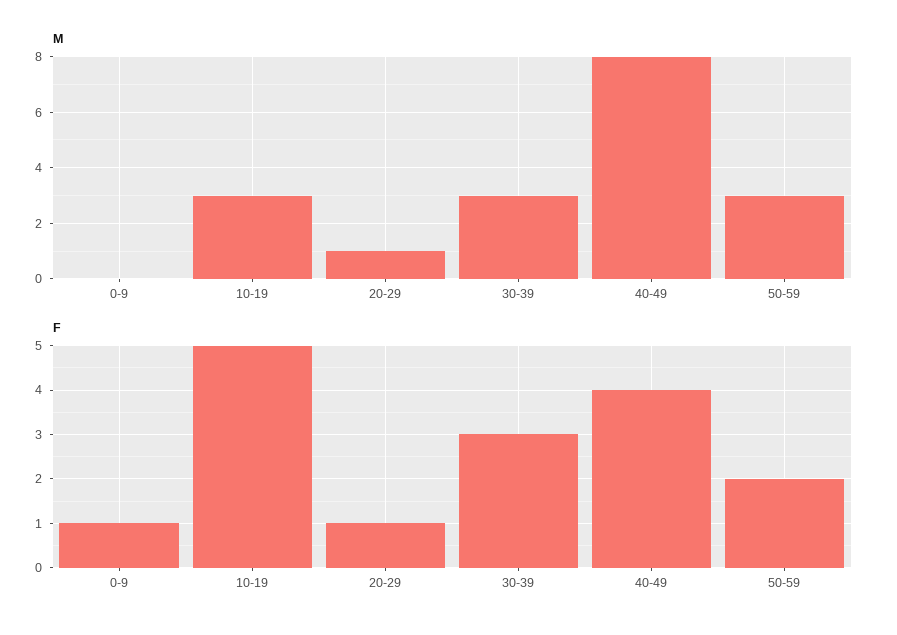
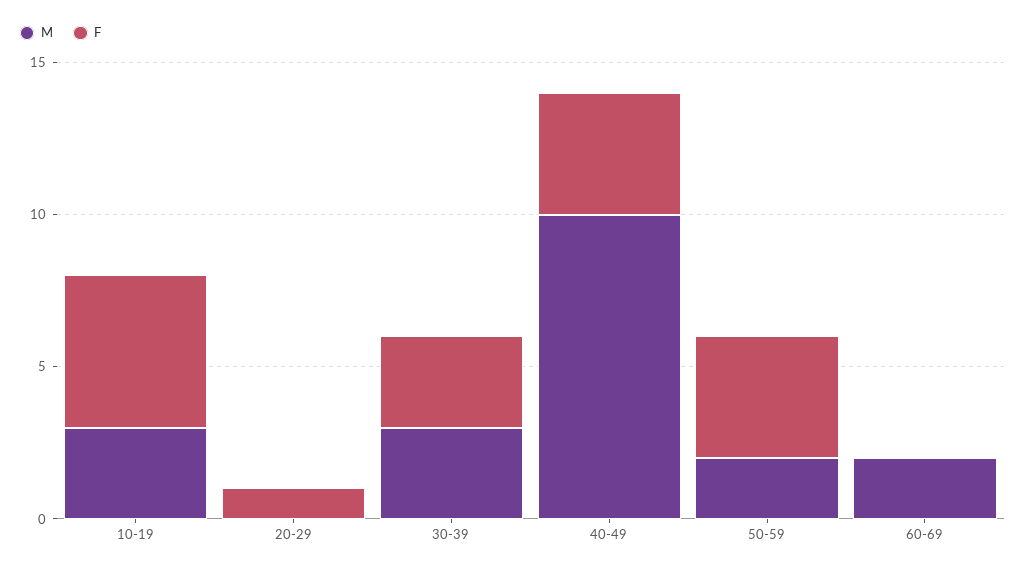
M, 0-9: 0 -> none
M, 20-29: 1 -> 0
M, 40-49: 8 -> 10
M, 50-59: 3 -> 2
F, 0-9: 1 -> none
F, 50-59: 2 -> 4
M, 60-69: none -> 2
F, 60-69: none -> 0

